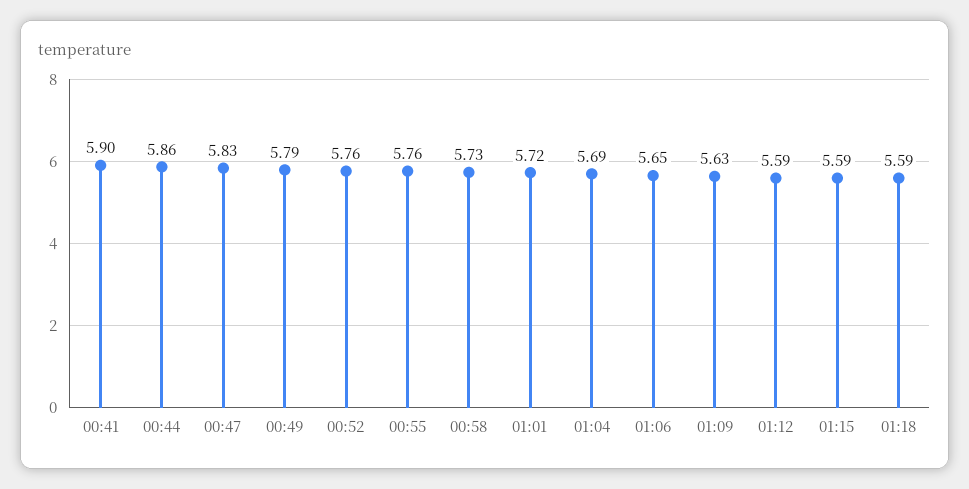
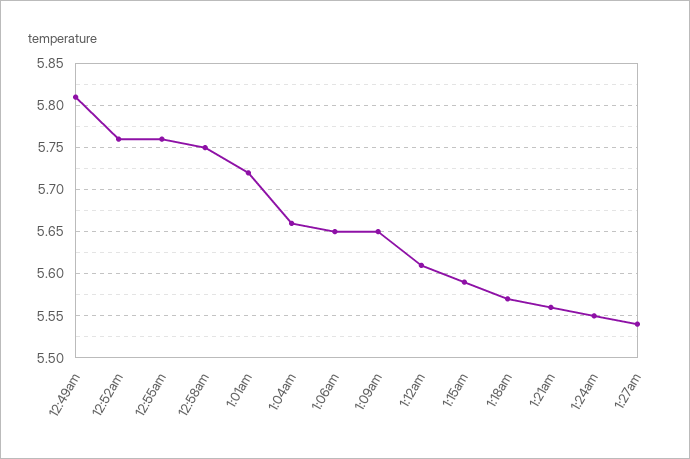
00:41: 5.9 -> none
00:44: 5.86 -> none
00:47: 5.83 -> none
00:49: 5.79 -> 5.81
00:58: 5.73 -> 5.75
01:04: 5.69 -> 5.66
01:09: 5.63 -> 5.65
01:12: 5.59 -> 5.61
01:18: 5.59 -> 5.57
1:21am: none -> 5.56
1:24am: none -> 5.55
1:27am: none -> 5.54

